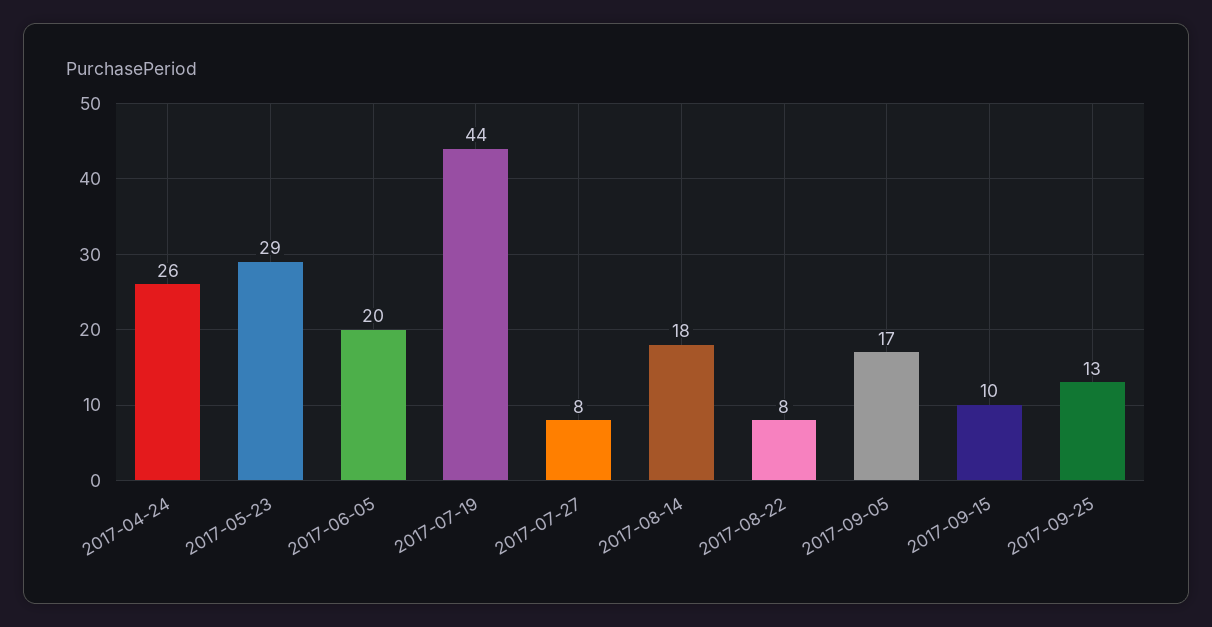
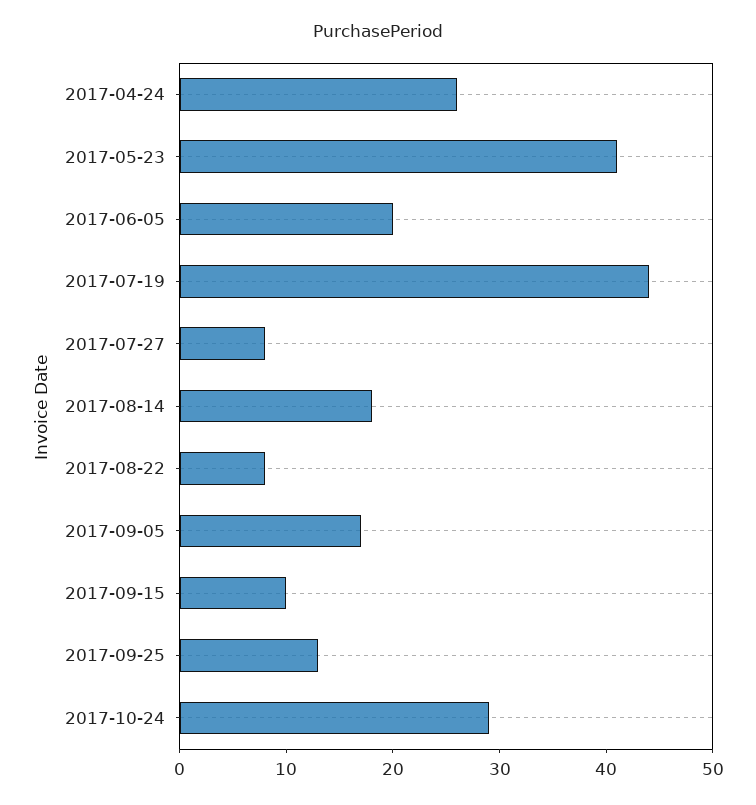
2017-05-23: 29 -> 41
2017-10-24: none -> 29

